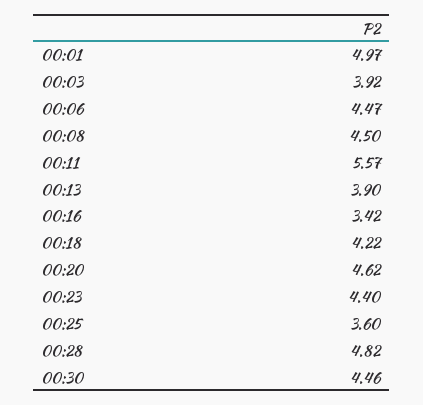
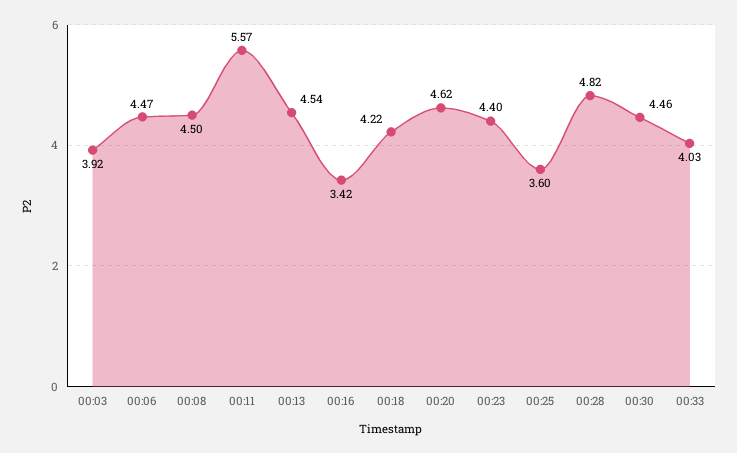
00:01: 4.97 -> none
00:13: 3.9 -> 4.54
00:33: none -> 4.03

